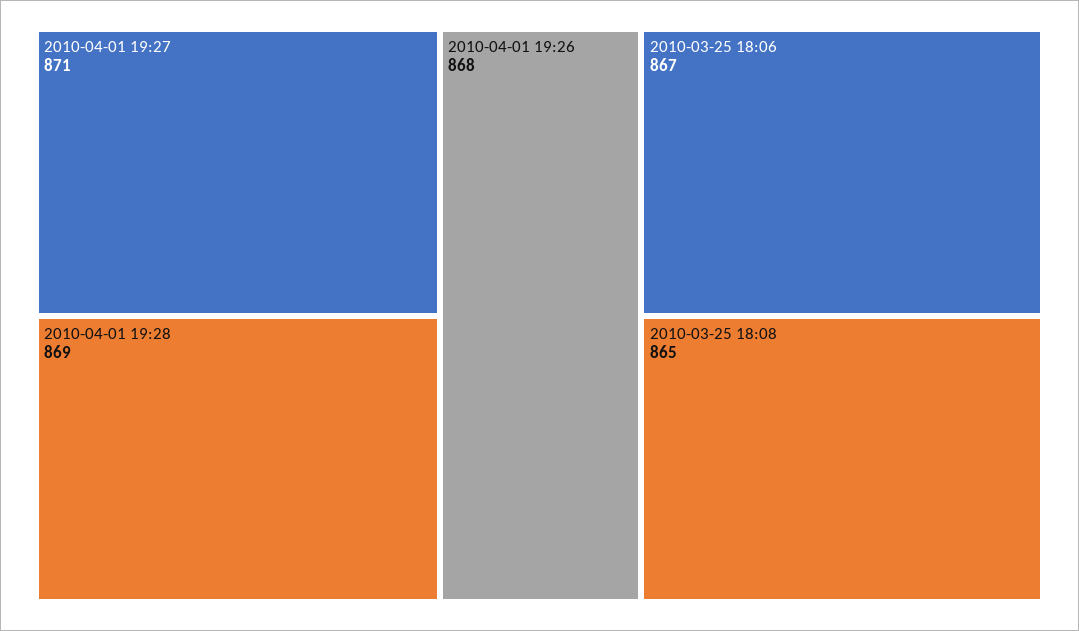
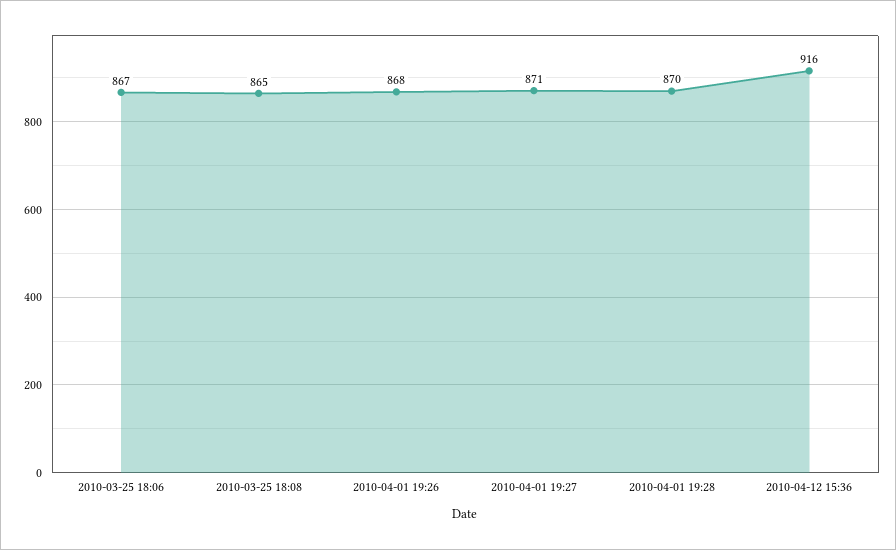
2010-04-01 19:28: 869 -> 870
2010-04-12 15:36: none -> 916

